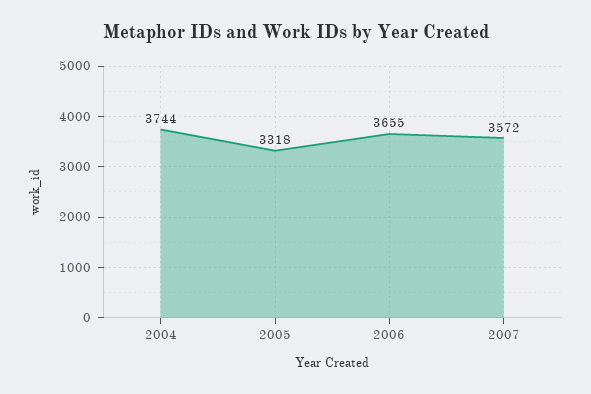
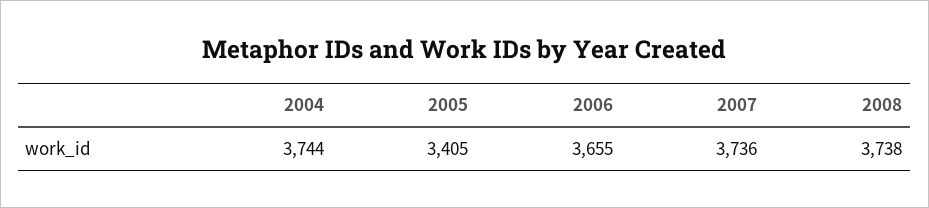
2005: 3318 -> 3405
2007: 3572 -> 3736
2008: none -> 3738

